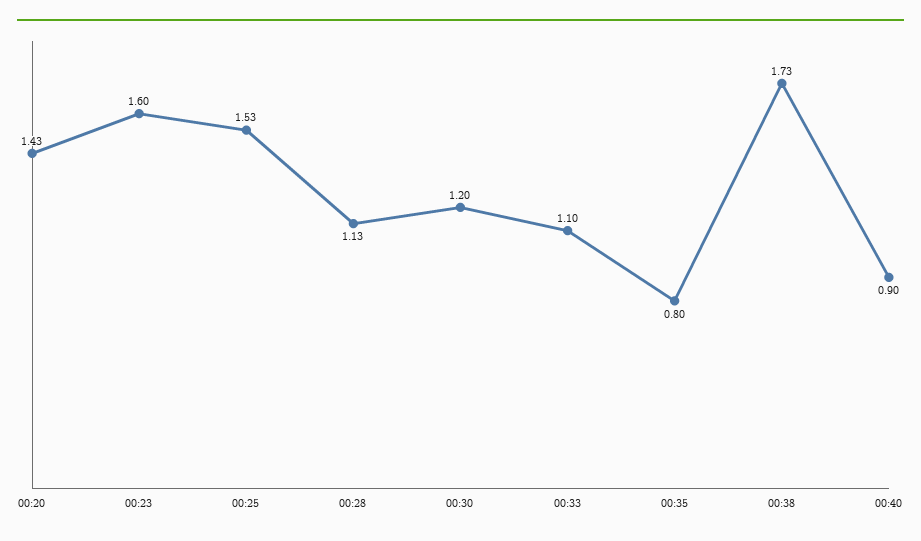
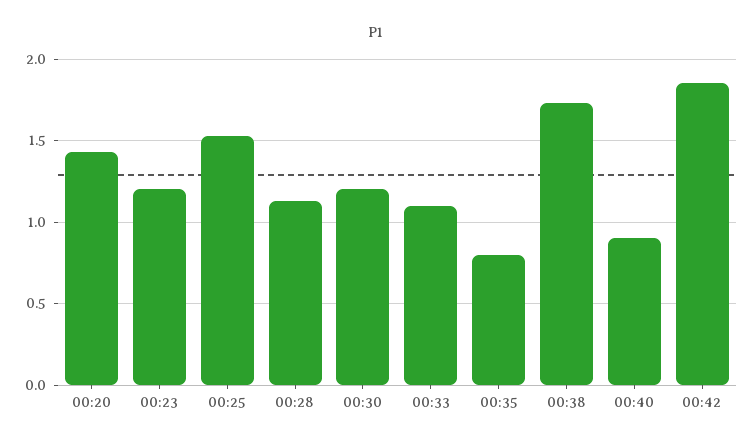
00:23: 1.6 -> 1.2
00:42: none -> 1.85

